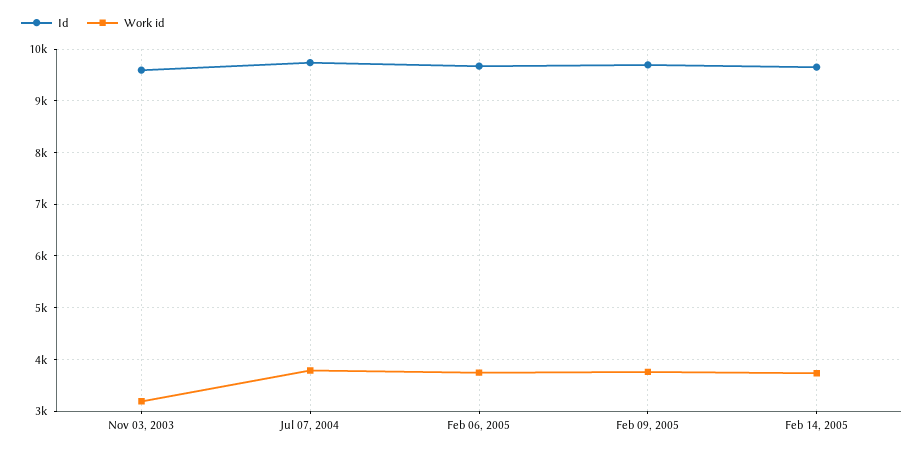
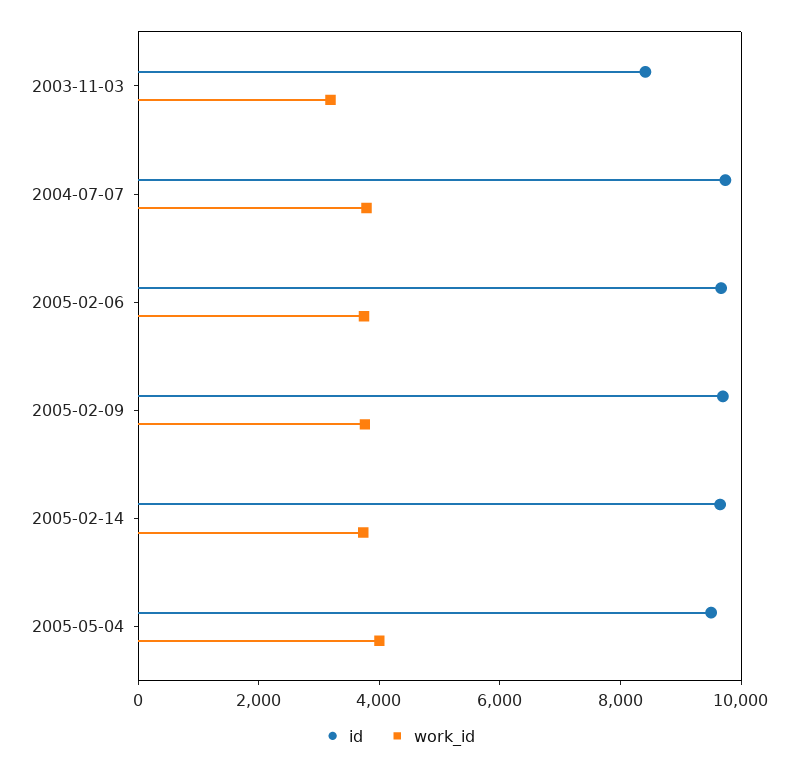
Id, Nov 03, 2003: 9600 -> 8500
Id, 2005-05-04: none -> 9500
Work id, 2005-05-04: none -> 4000

